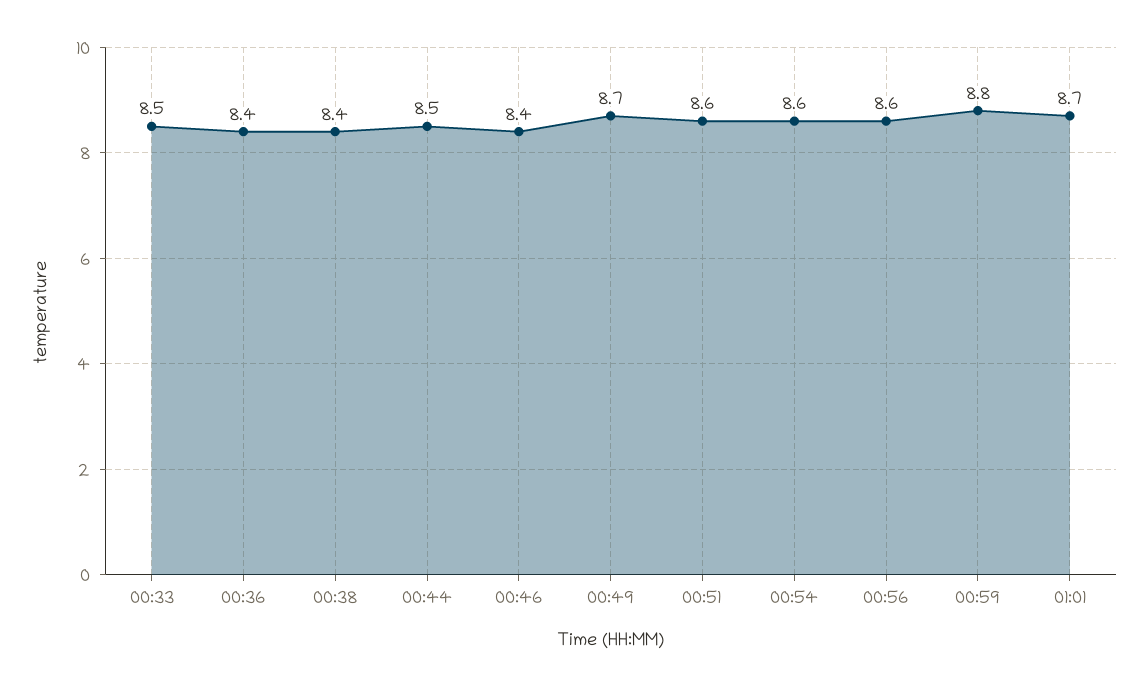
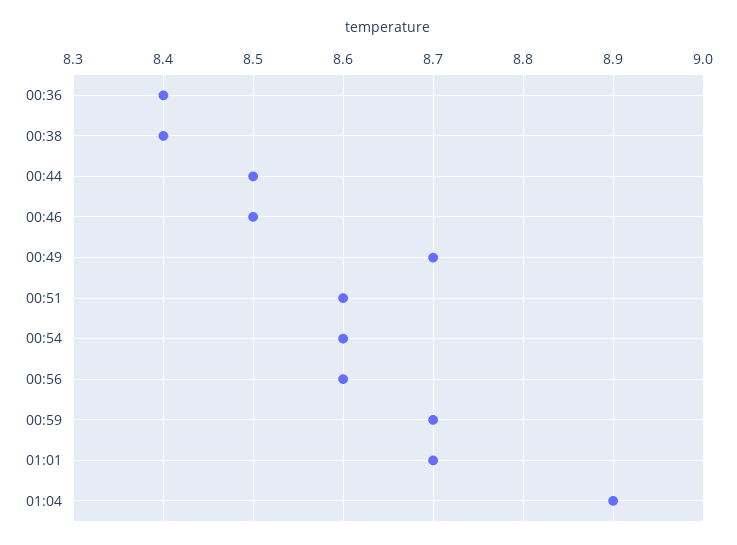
00:33: 8.5 -> none
00:46: 8.4 -> 8.5
00:59: 8.8 -> 8.7
01:04: none -> 8.9

